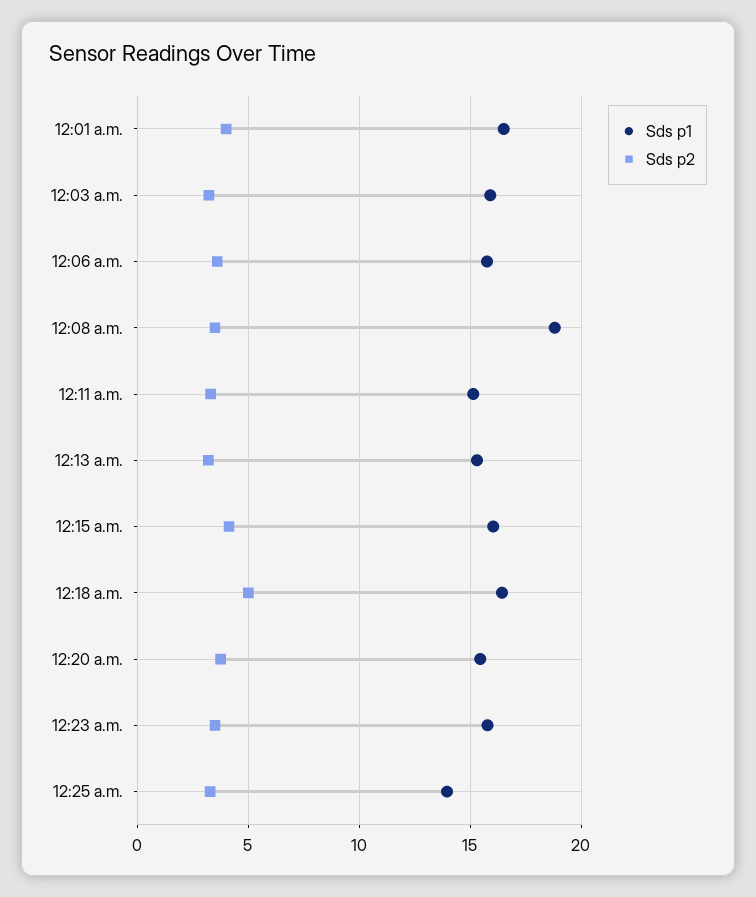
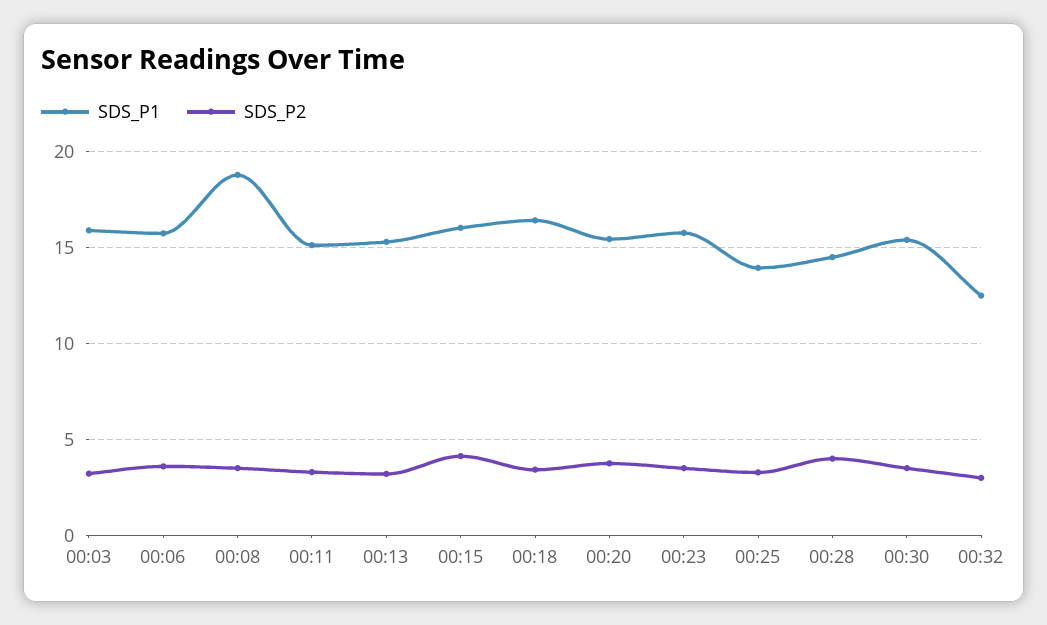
Sds p1, 12:01 a.m.: 16.5 -> none
Sds p2, 12:01 a.m.: 4 -> none
Sds p2, 12:18 a.m.: 5 -> 3.5
Sds p1, 00:28: none -> 14.5
Sds p2, 00:28: none -> 4
Sds p1, 00:30: none -> 15.5
Sds p2, 00:30: none -> 3.5
Sds p1, 00:32: none -> 12.5
Sds p2, 00:32: none -> 3

